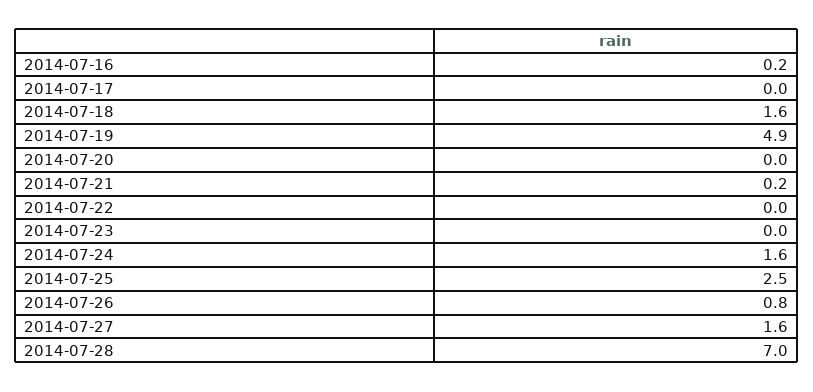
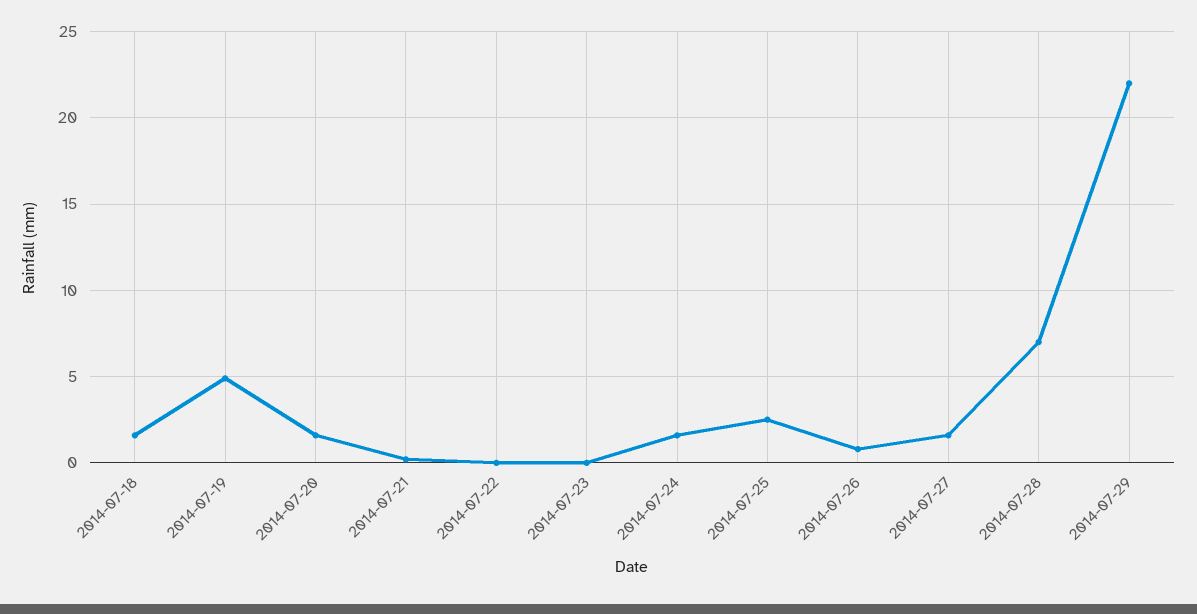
2014-07-16: 0.2 -> none
2014-07-17: 0 -> none
2014-07-20: 0 -> 1.5
2014-07-29: none -> 22

